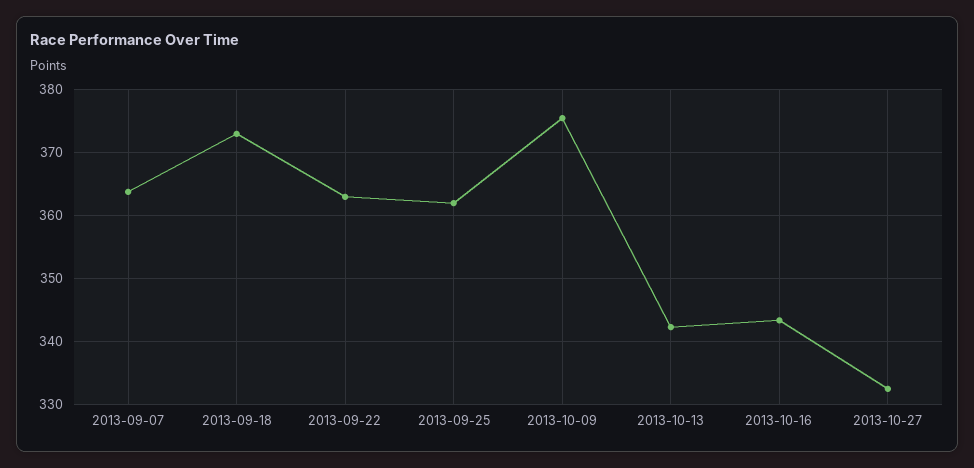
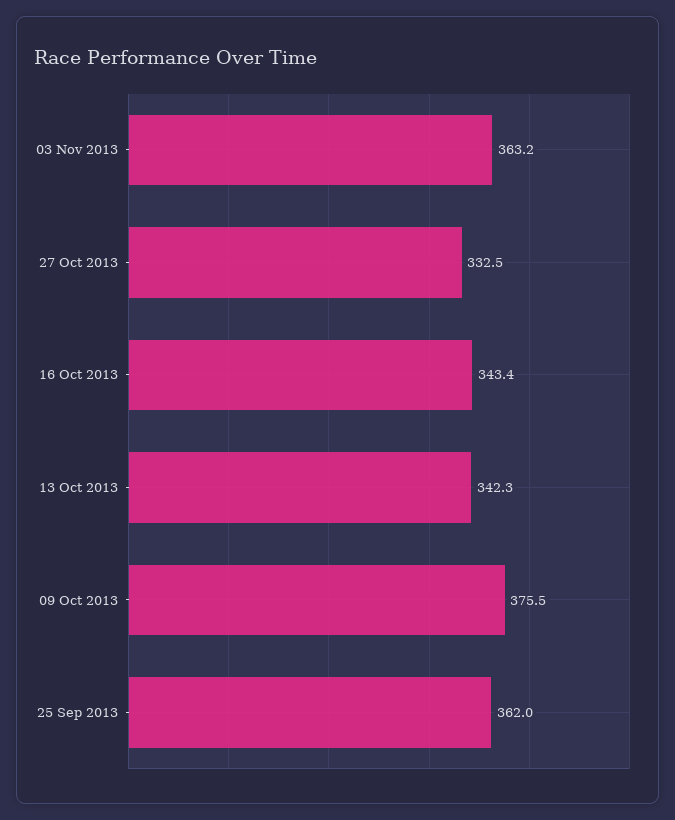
2013-09-07: 364 -> none
2013-09-18: 373 -> none
2013-09-22: 363 -> none
03 Nov 2013: none -> 363.2

